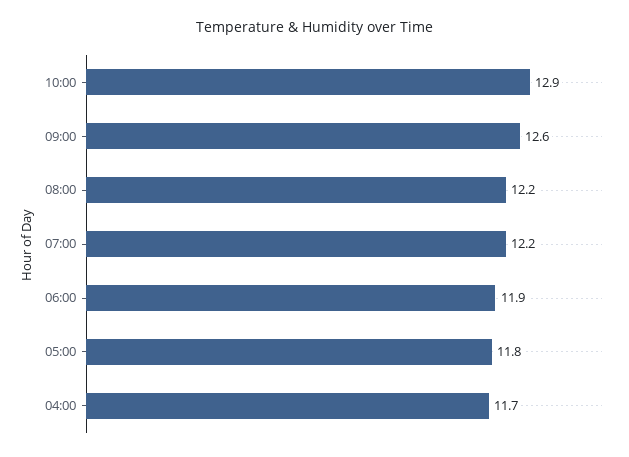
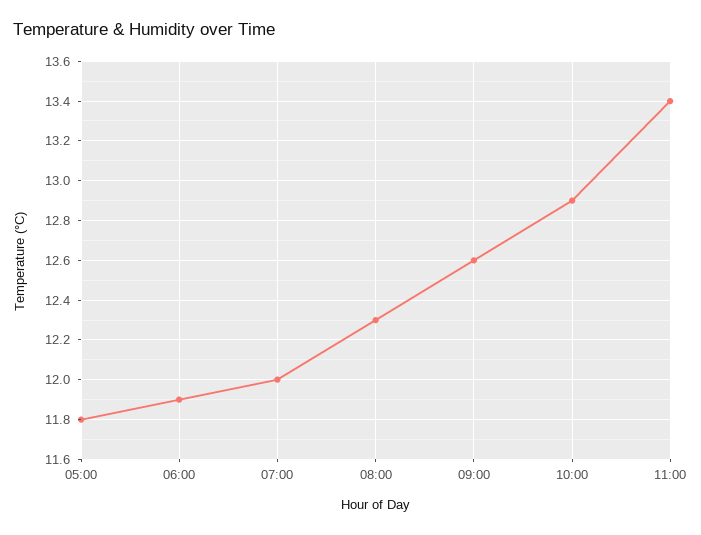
08:00: 12.2 -> 12.3
07:00: 12.2 -> 12
04:00: 11.7 -> none
11:00: none -> 13.4

